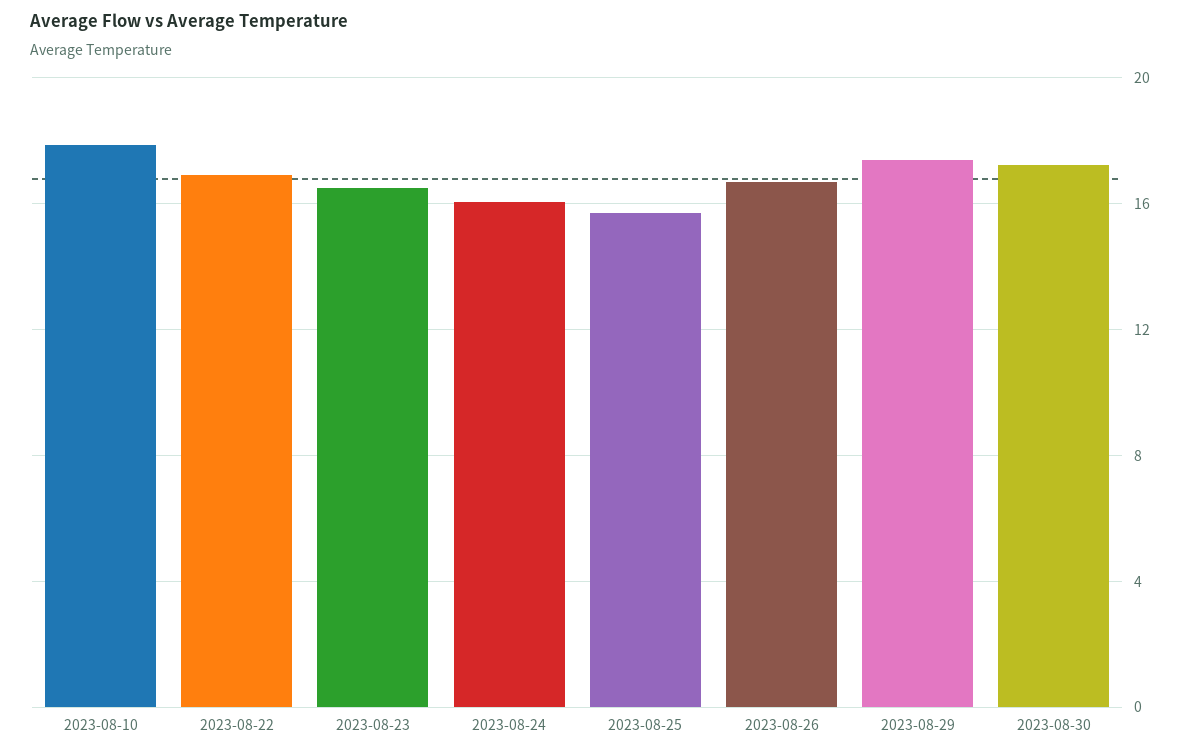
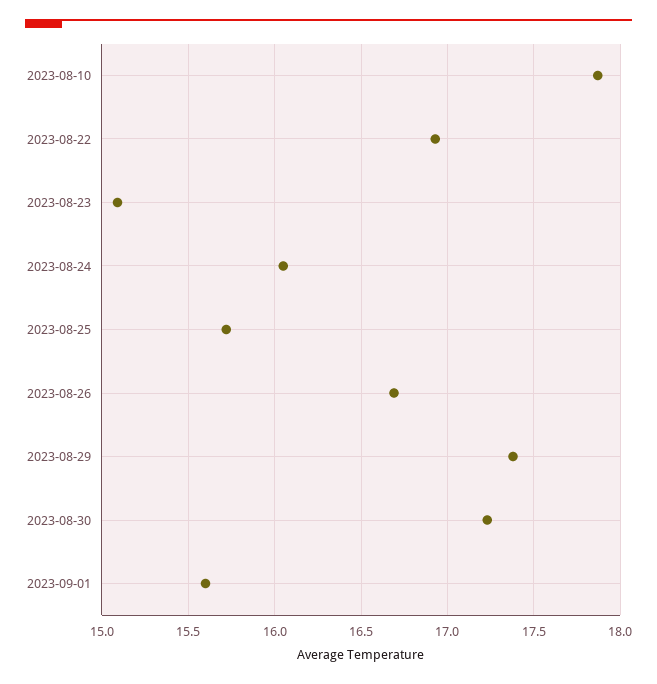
2023-08-23: 16.5 -> 15.1
2023-09-01: none -> 15.6

